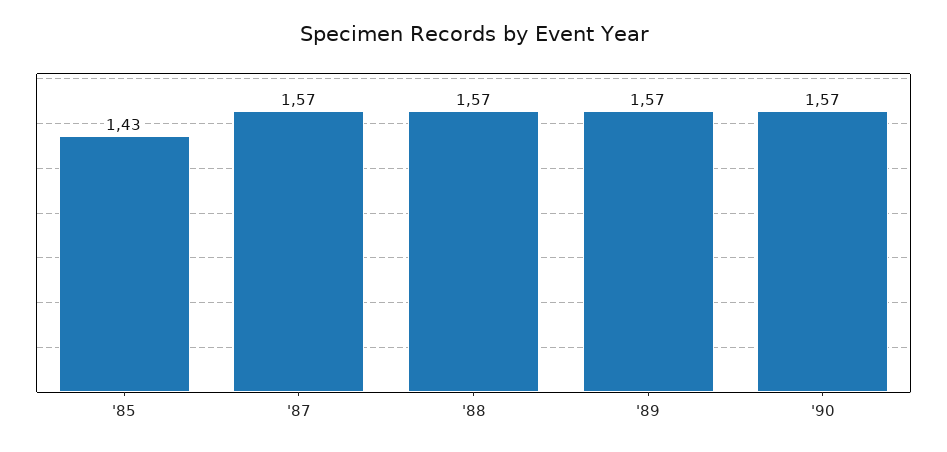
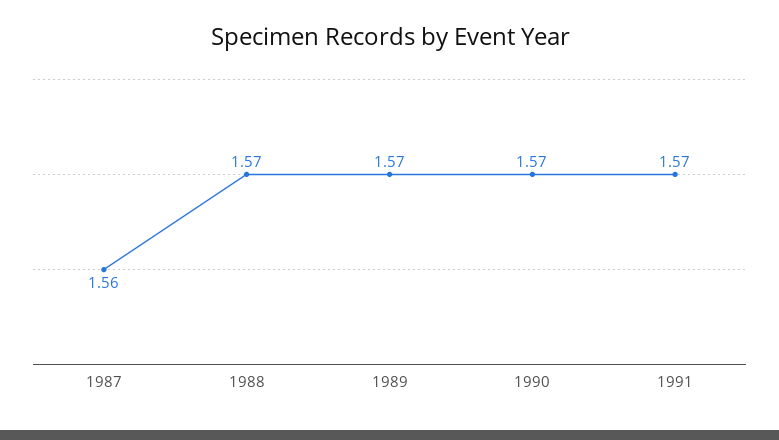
'85: 1.43 -> none
'87: 1.57 -> 1.56
1991: none -> 1.57

